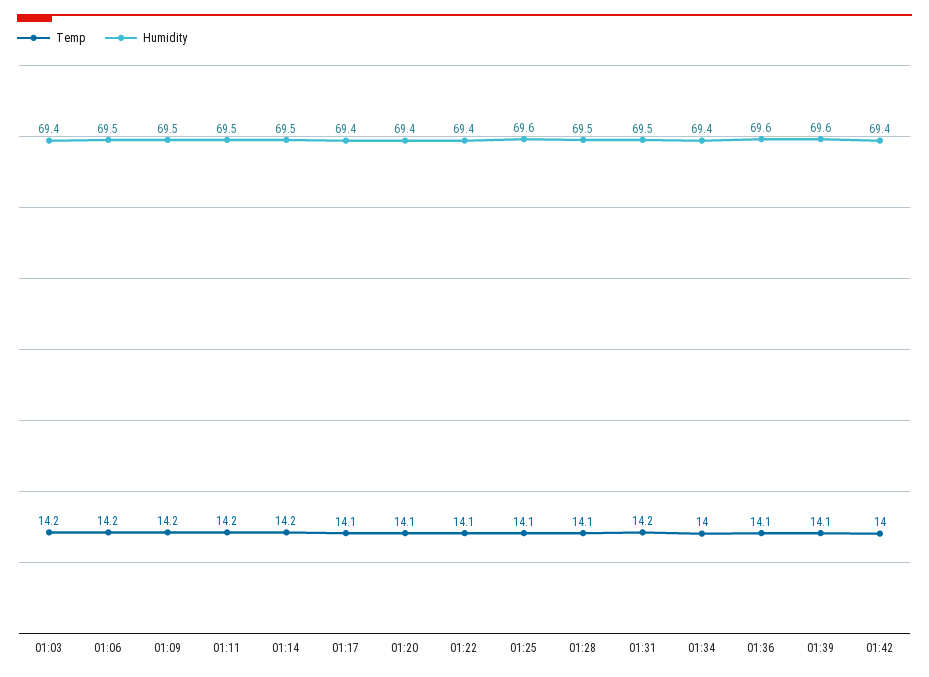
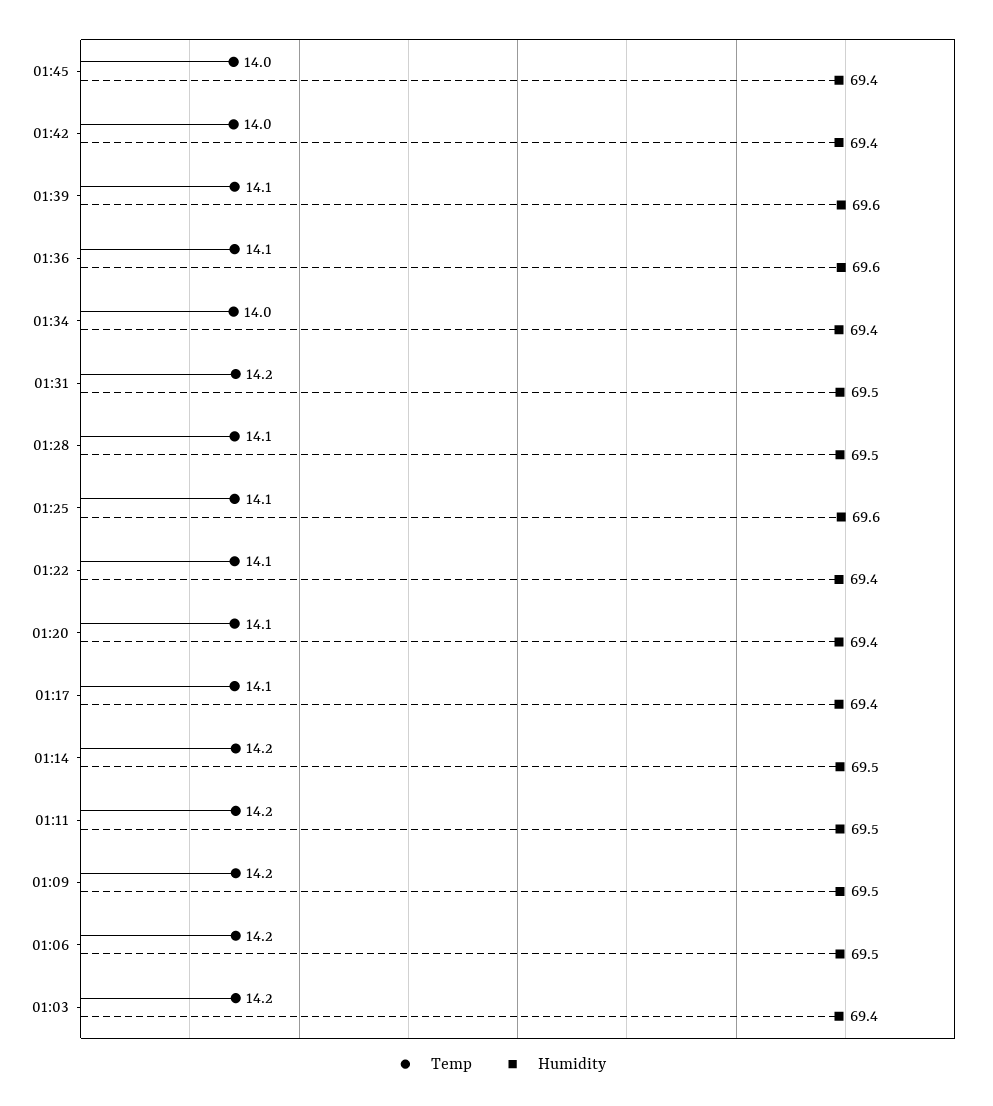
Temp, 01:45: none -> 14
Humidity, 01:45: none -> 69.4

